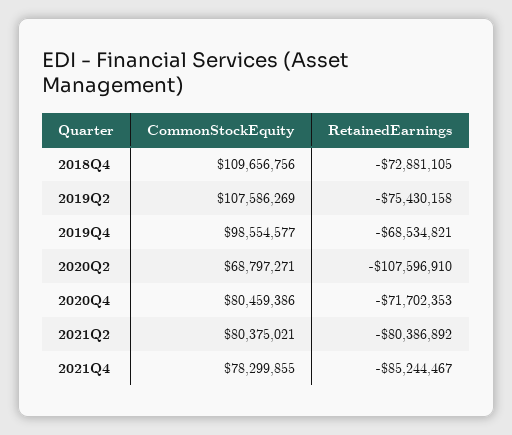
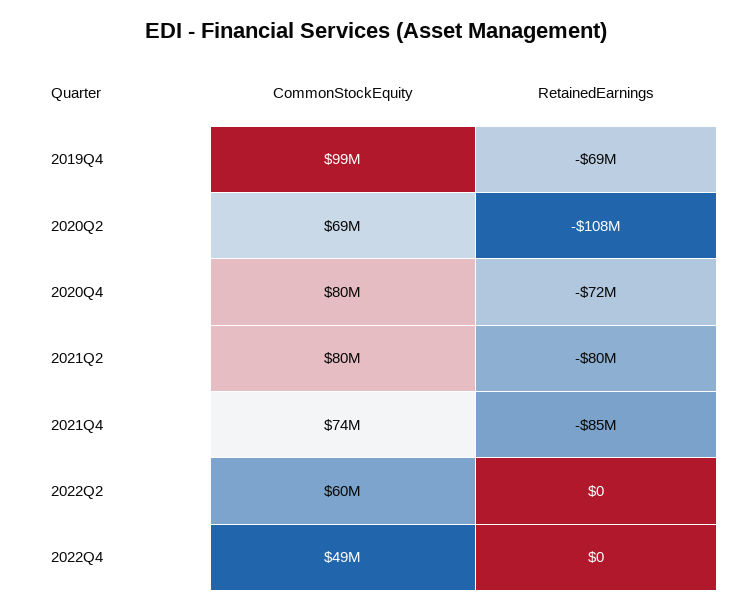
CommonStockEquity, 2018Q4: 109656756 -> none
RetainedEarnings, 2018Q4: -72881105 -> none
CommonStockEquity, 2019Q2: 107586269 -> none
RetainedEarnings, 2019Q2: -75430158 -> none
CommonStockEquity, 2021Q4: 78299855 -> 74000000
CommonStockEquity, 2022Q2: none -> 60000000
RetainedEarnings, 2022Q2: none -> 0
CommonStockEquity, 2022Q4: none -> 49000000
RetainedEarnings, 2022Q4: none -> 0

